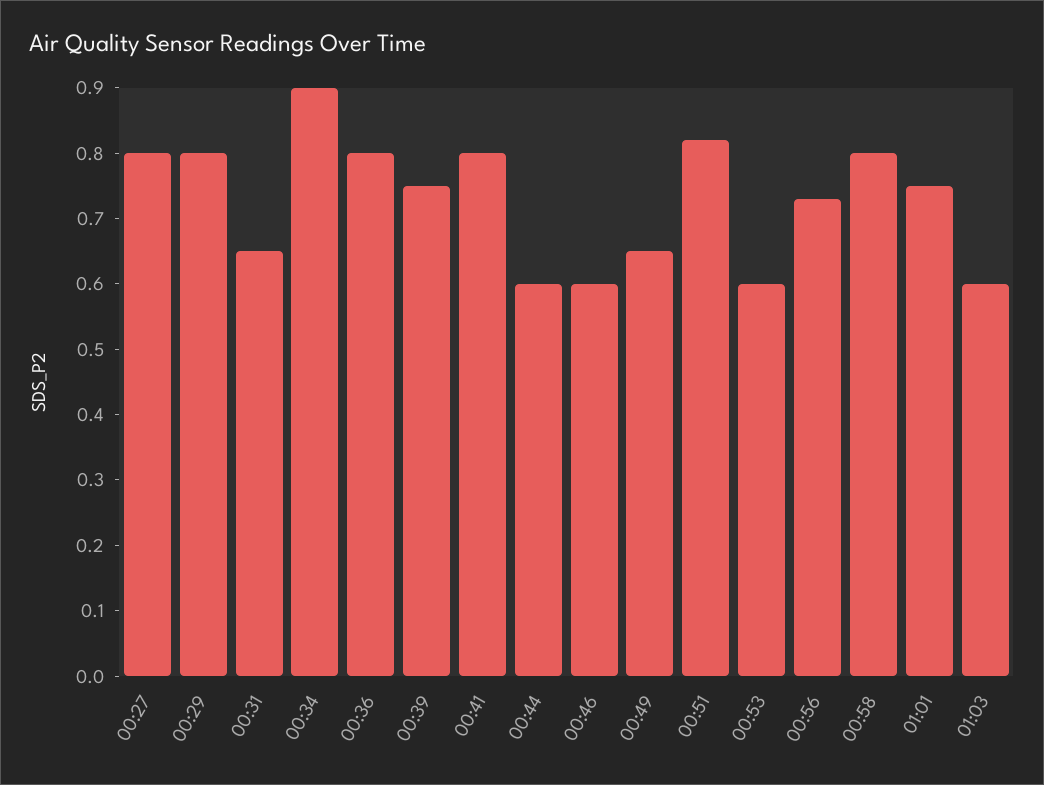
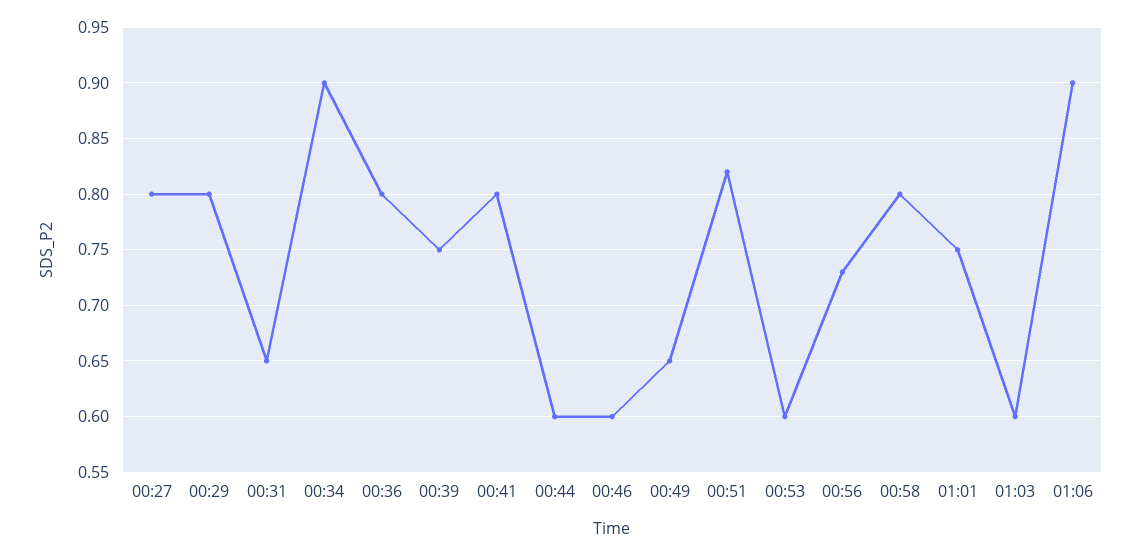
01:06: none -> 0.9

